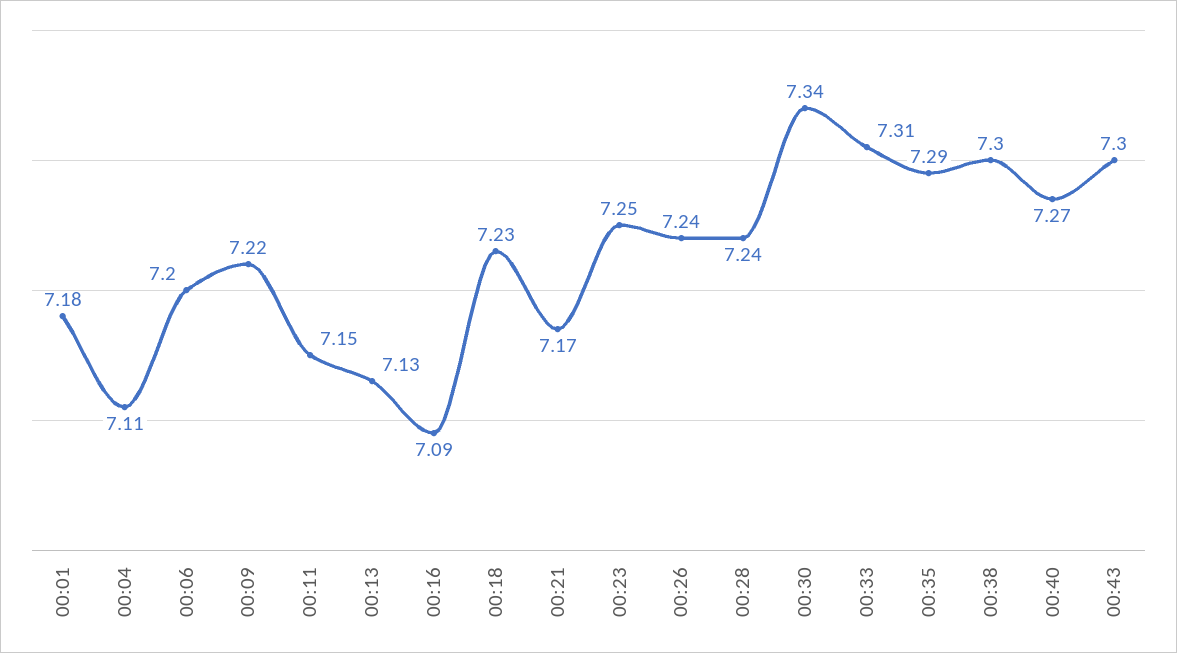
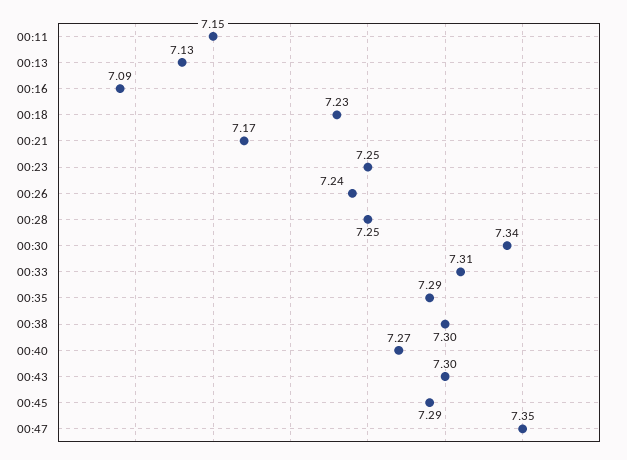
00:01: 7.18 -> none
00:04: 7.11 -> none
00:06: 7.2 -> none
00:09: 7.22 -> none
00:28: 7.24 -> 7.25
00:45: none -> 7.29
00:47: none -> 7.35

